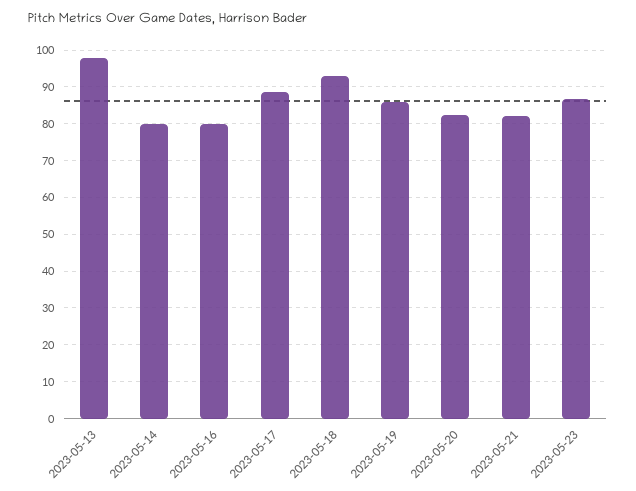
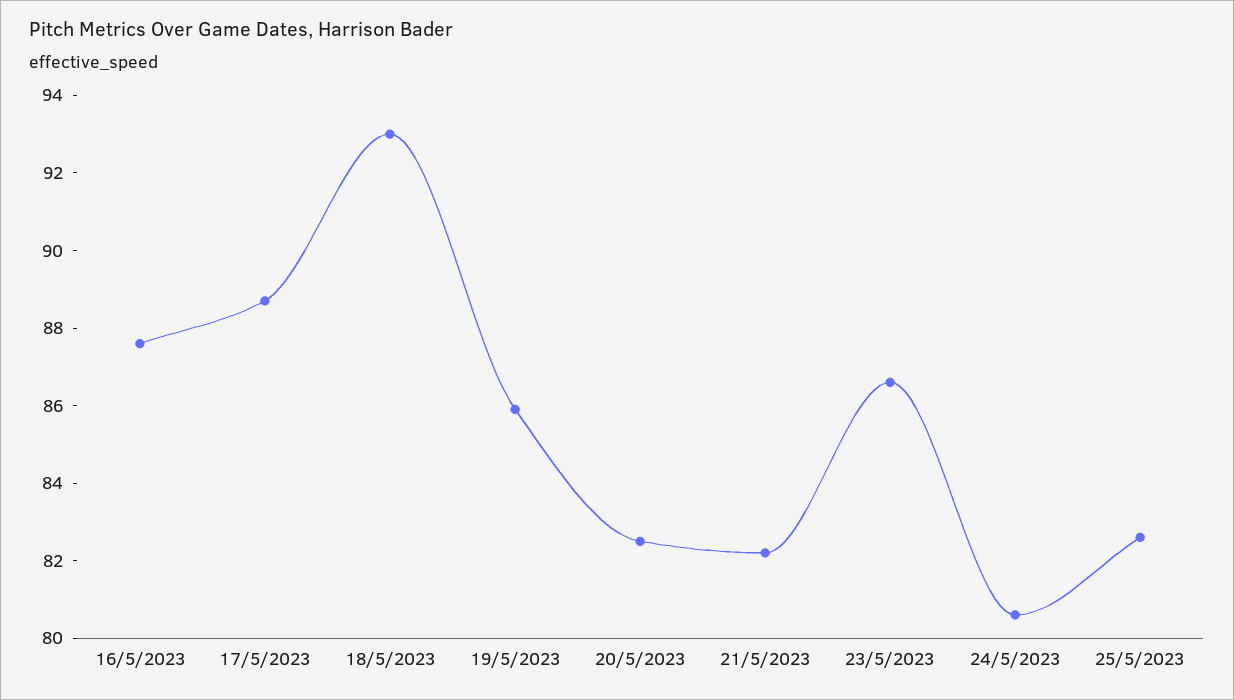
2023-05-13: 98 -> none
2023-05-14: 80 -> none
2023-05-16: 80 -> 87.5
24/5/2023: none -> 80.5
25/5/2023: none -> 82.5

